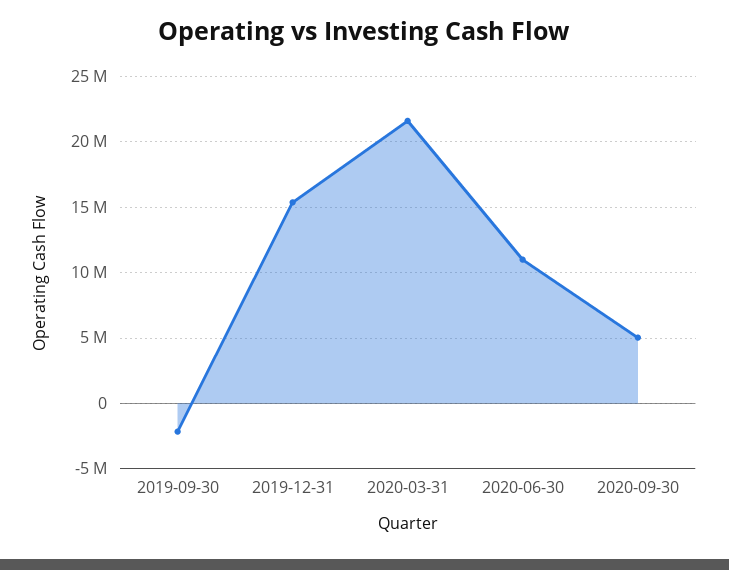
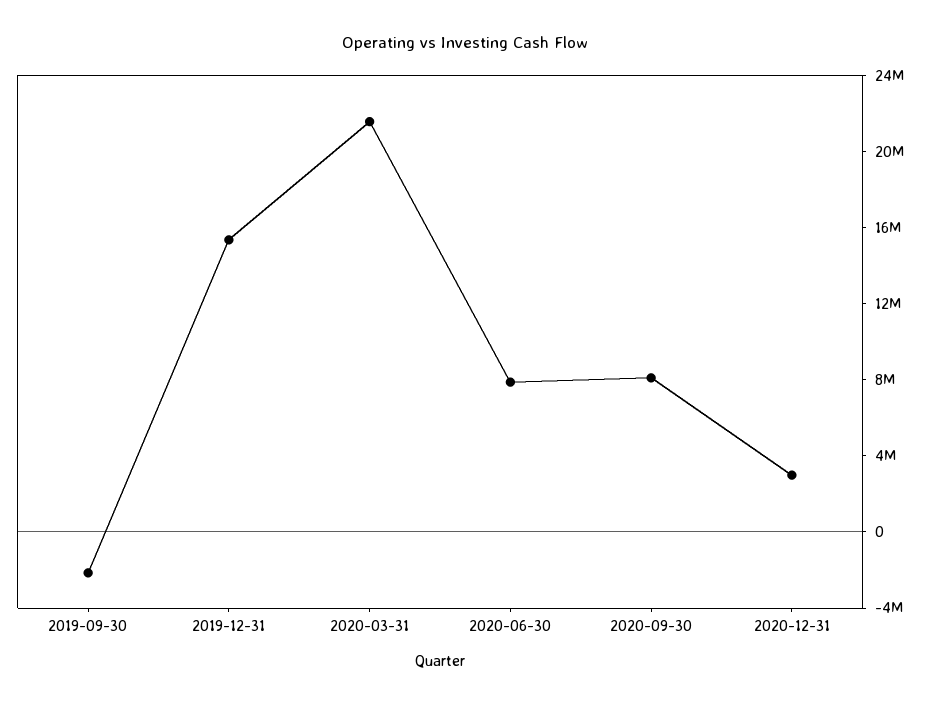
2020-06-30: 11000000 -> 8000000
2020-09-30: 5000000 -> 8000000
2020-12-31: none -> 3000000

